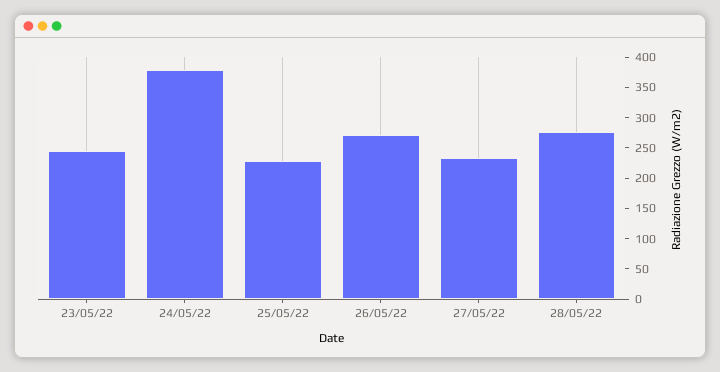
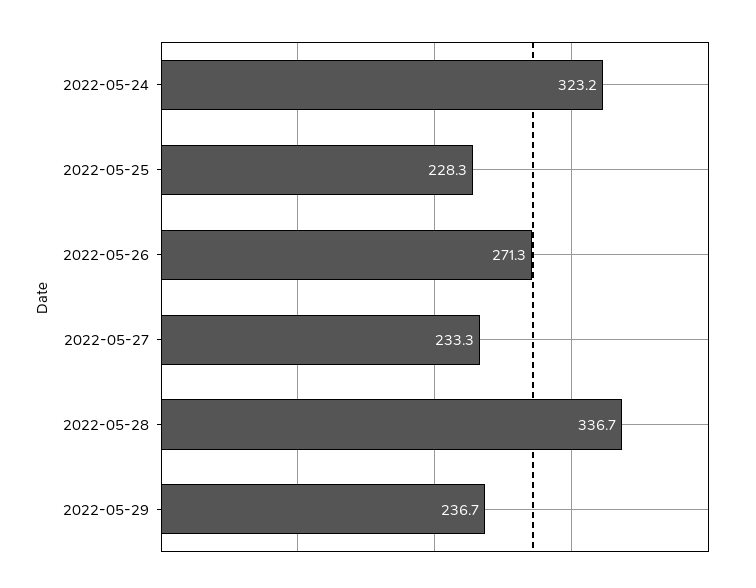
23/05/22: 250 -> none
24/05/22: 375 -> 323.2
28/05/22: 275 -> 336.7
2022-05-29: none -> 236.7

